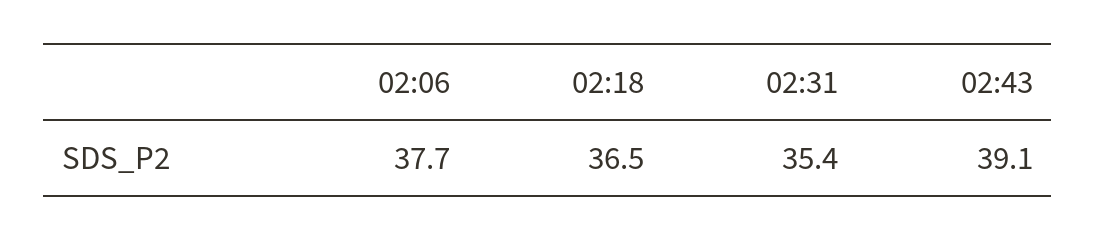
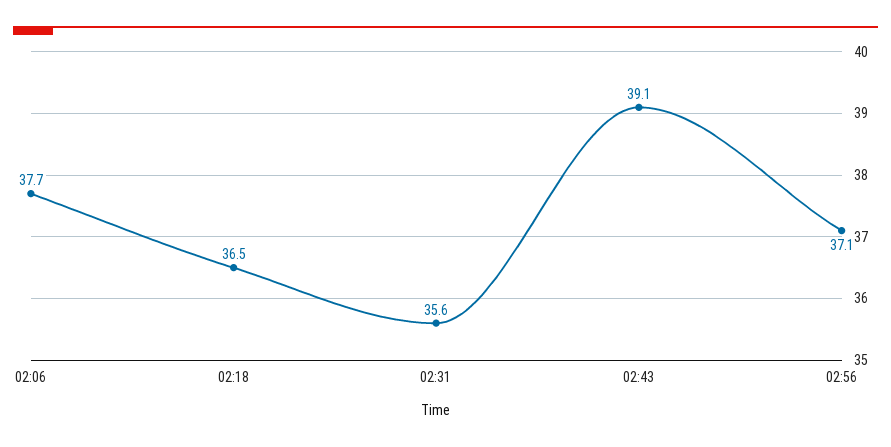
02:31: 35.4 -> 35.6
02:56: none -> 37.1

